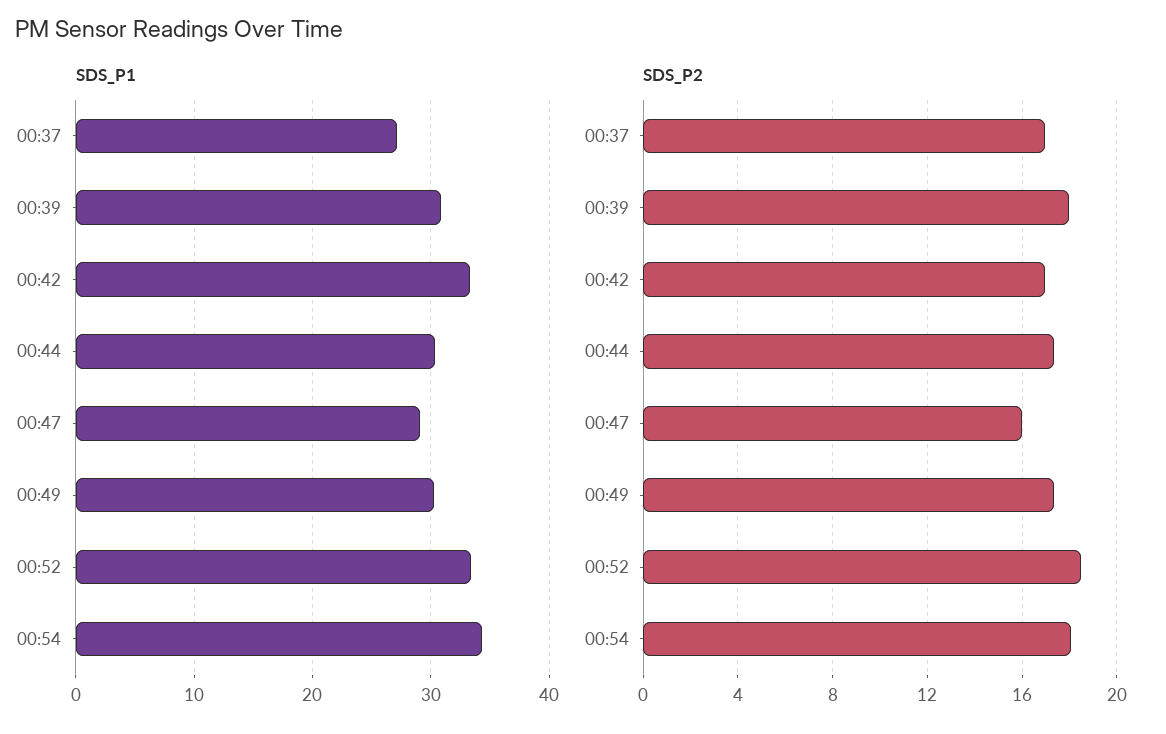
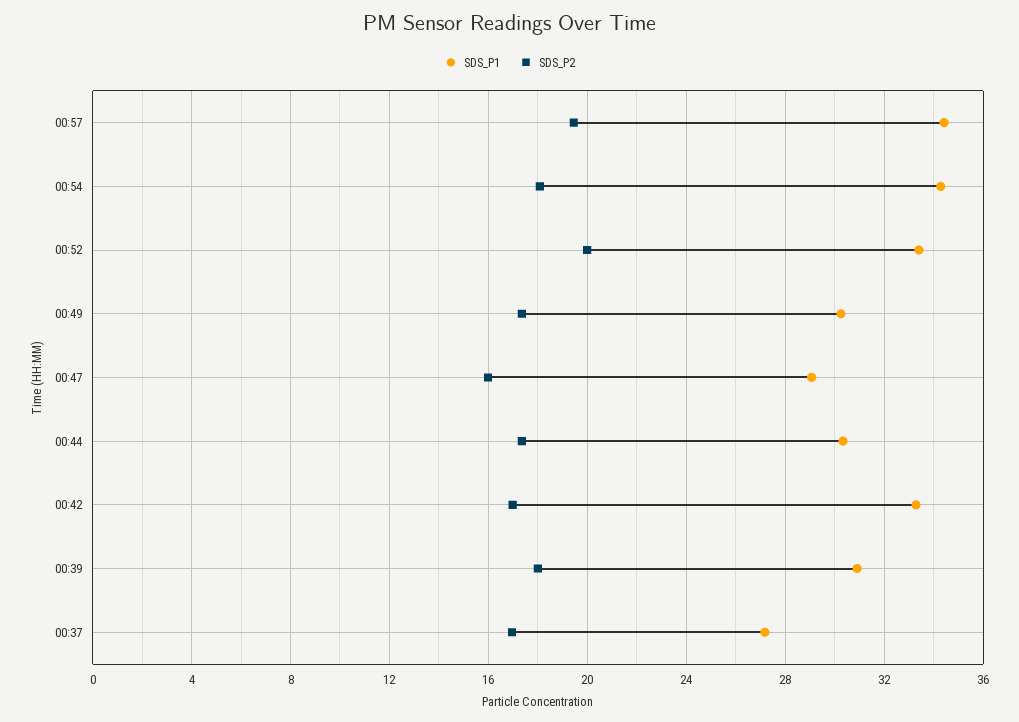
SDS_P2, 00:52: 18.5 -> 20
SDS_P1, 00:57: none -> 34.5
SDS_P2, 00:57: none -> 19.5

